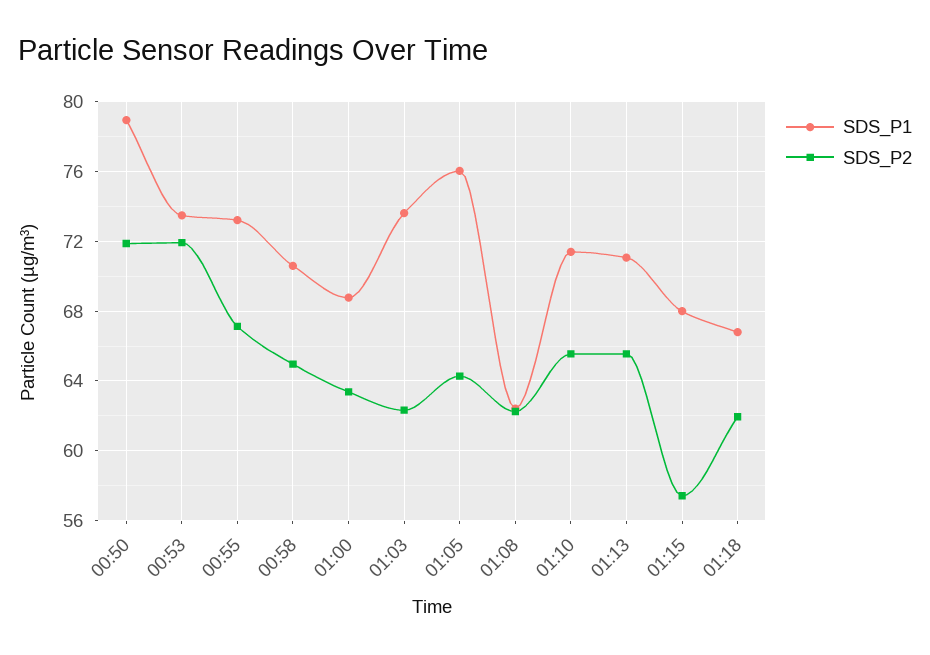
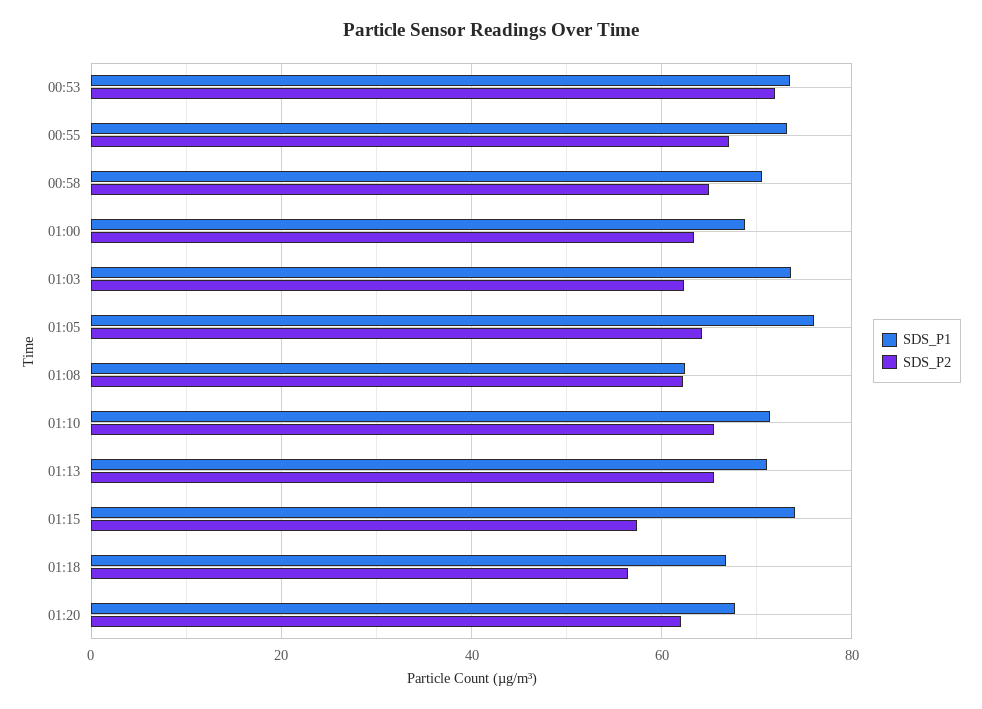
SDS_P1, 00:50: 79 -> none
SDS_P2, 00:50: 72 -> none
SDS_P1, 01:15: 68 -> 74
SDS_P2, 01:18: 62 -> 56
SDS_P1, 01:20: none -> 68
SDS_P2, 01:20: none -> 62

